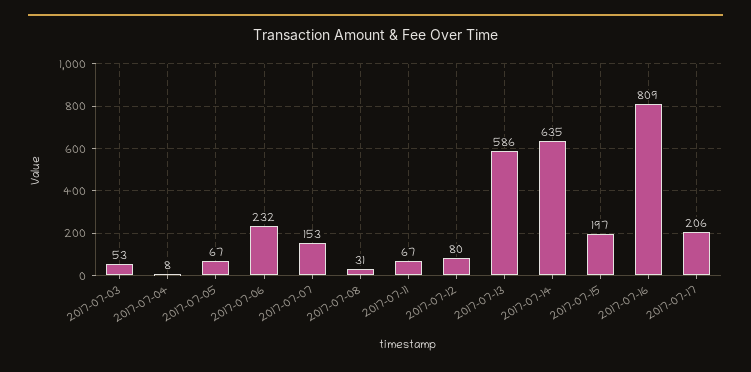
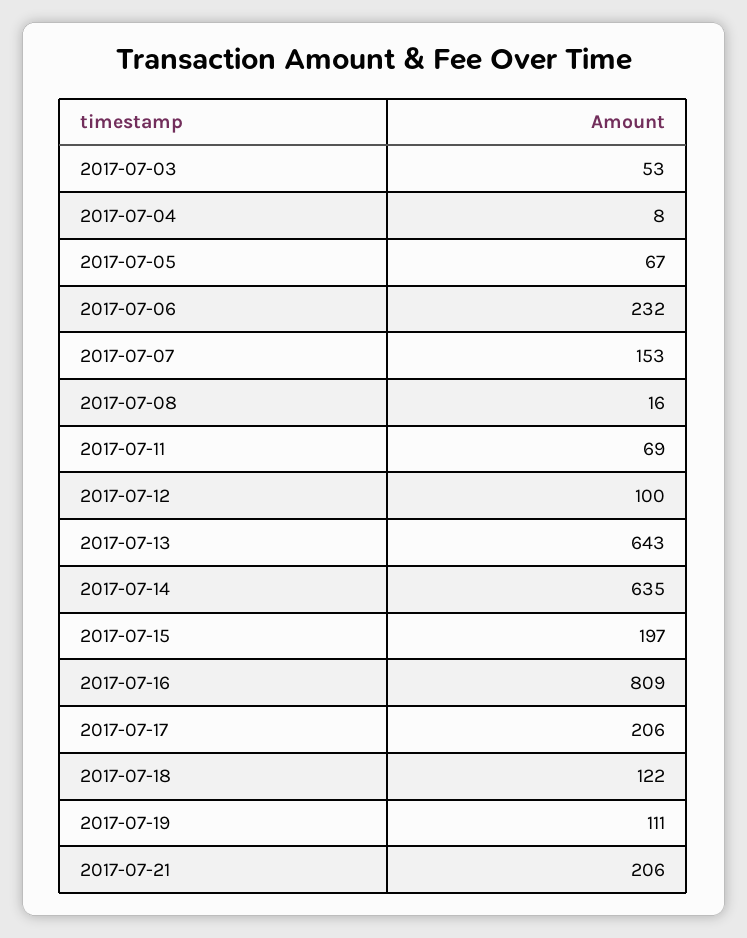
2017-07-08: 31 -> 16
2017-07-11: 67 -> 69
2017-07-12: 80 -> 100
2017-07-13: 586 -> 643
2017-07-18: none -> 122
2017-07-19: none -> 111
2017-07-21: none -> 206

